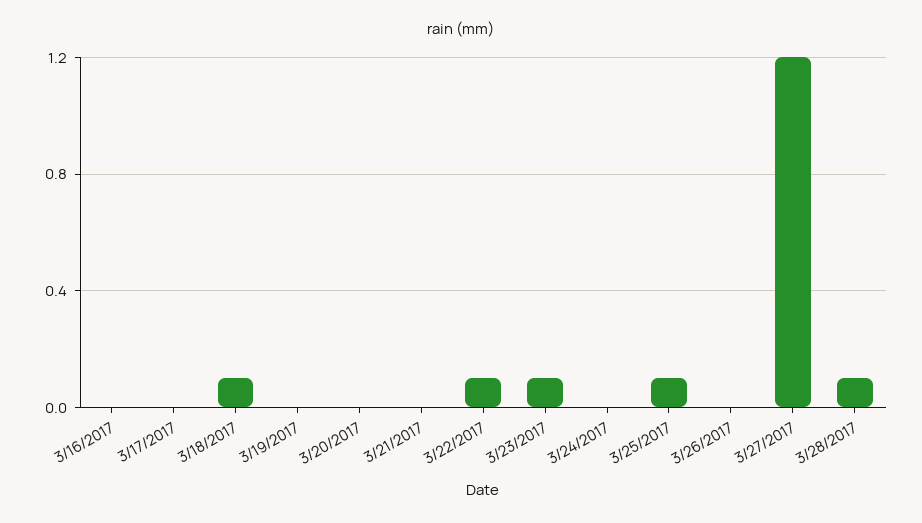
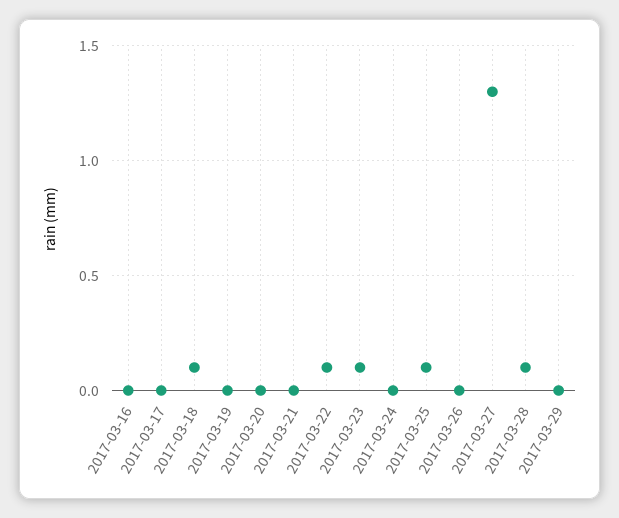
3/27/2017: 1.2 -> 1.3
2017-03-29: none -> 0

